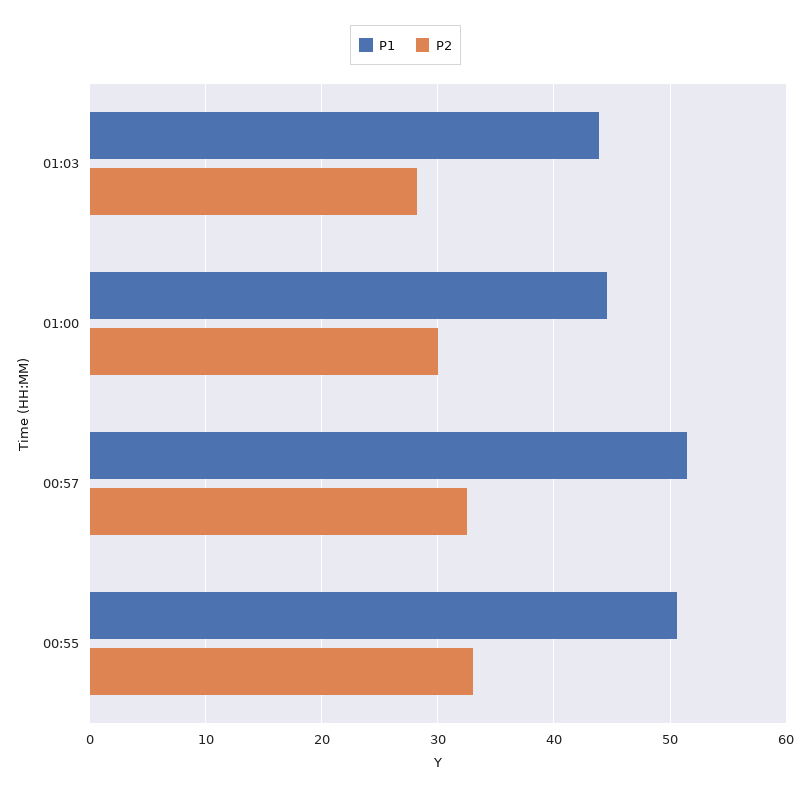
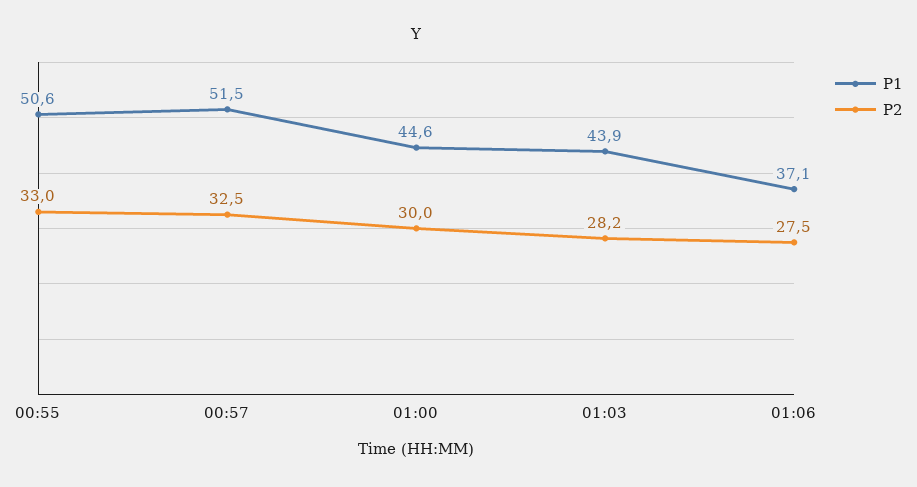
P1, 01:06: none -> 37.1
P2, 01:06: none -> 27.5

